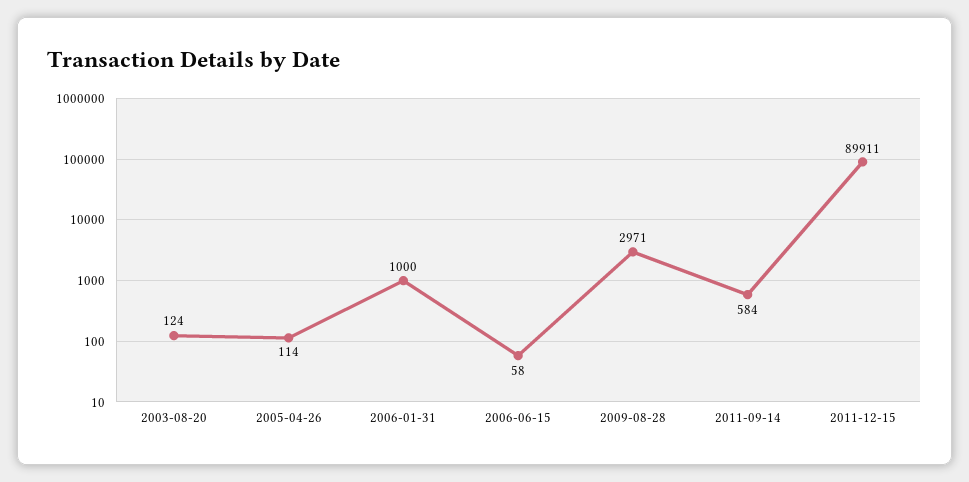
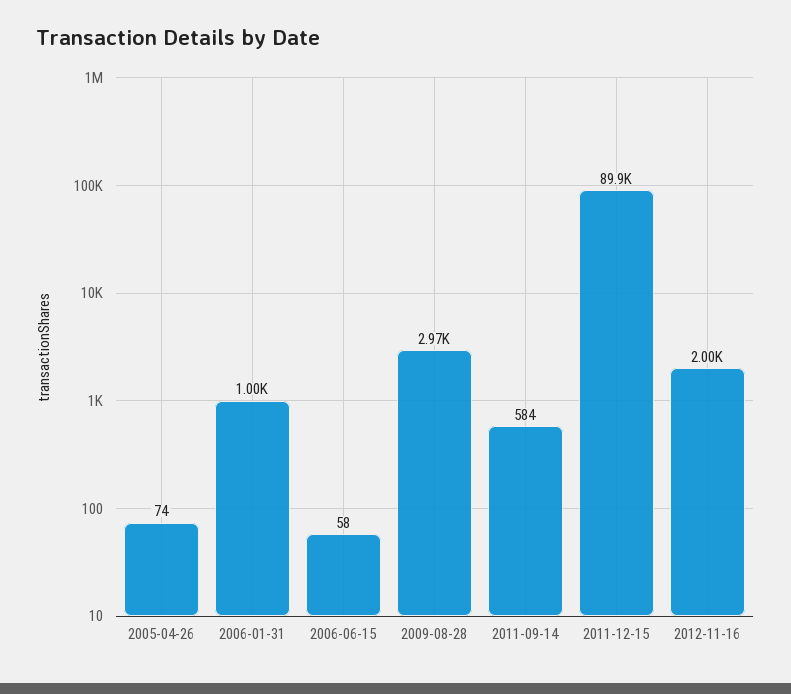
2003-08-20: 124 -> none
2005-04-26: 114 -> 74
2012-11-16: none -> 2000

